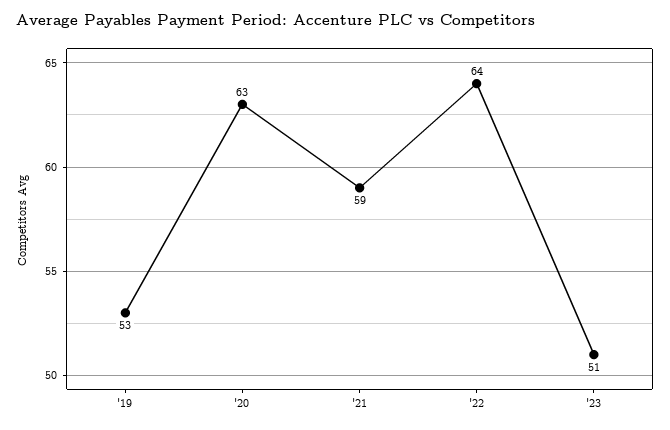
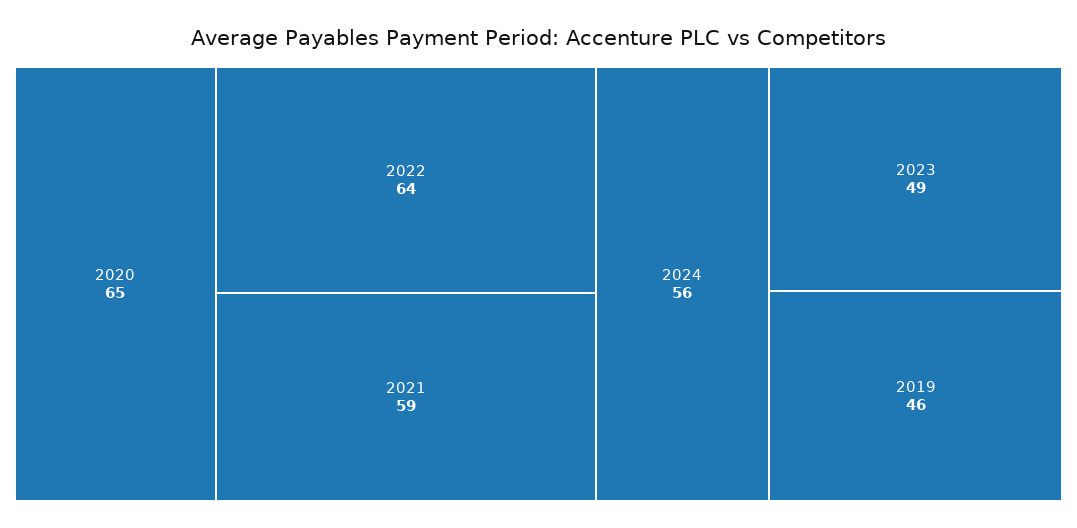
'19: 53 -> 46
'20: 63 -> 65
'23: 51 -> 49
2024: none -> 56

